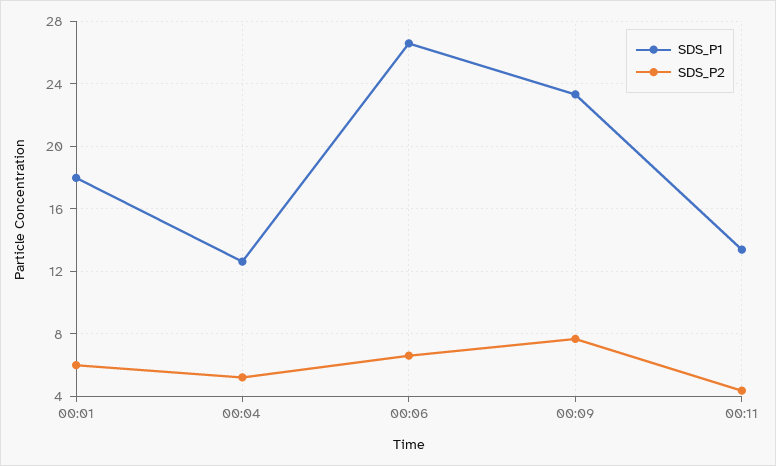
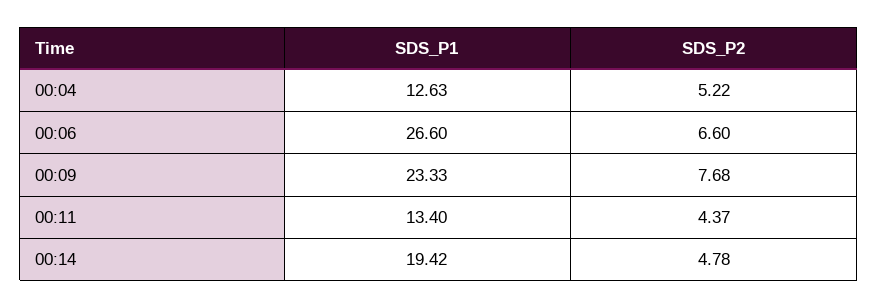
SDS_P1, 00:01: 18 -> none
SDS_P2, 00:01: 6 -> none
SDS_P1, 00:14: none -> 19.42
SDS_P2, 00:14: none -> 4.78

